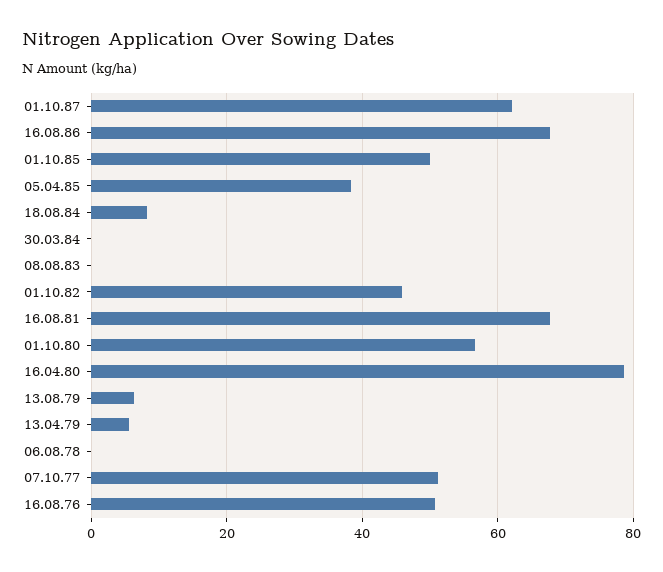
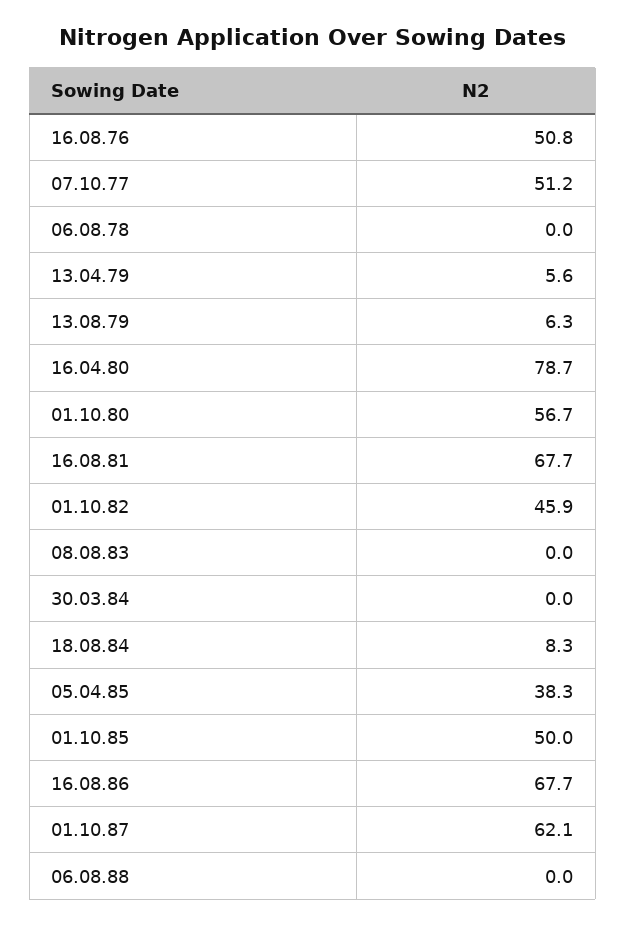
06.08.88: none -> 0

